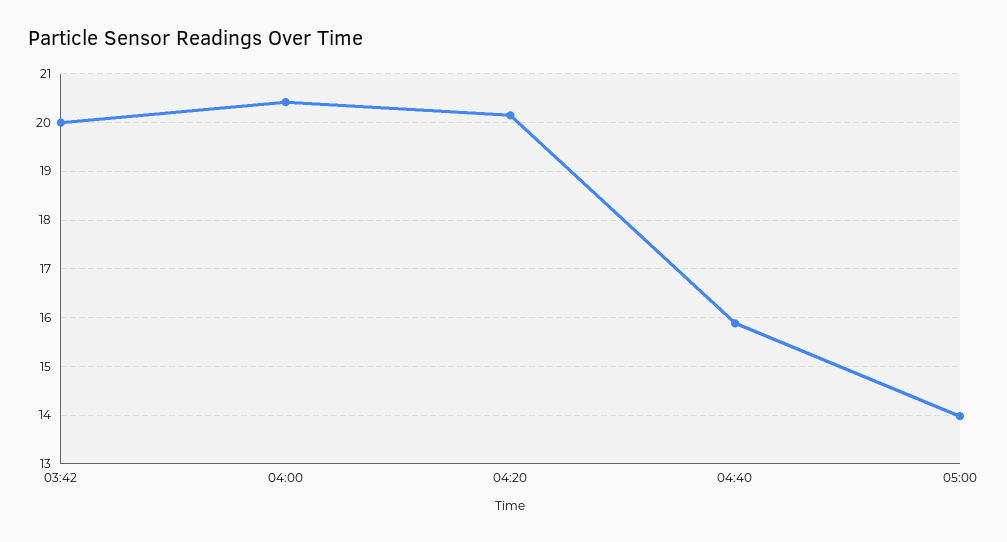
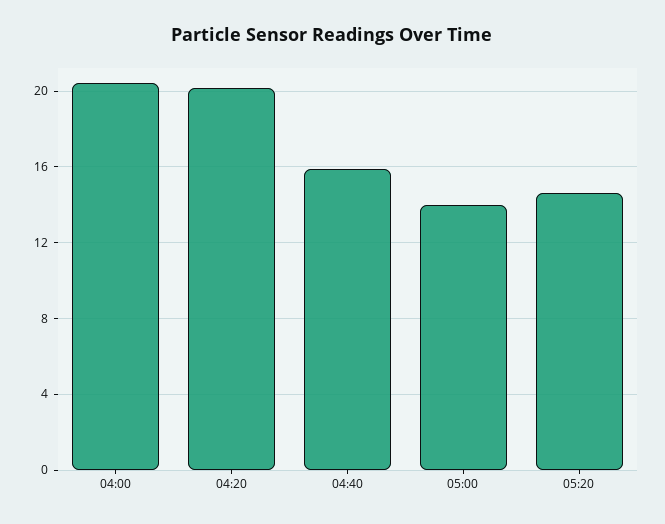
03:42: 20 -> none
05:20: none -> 14.5

